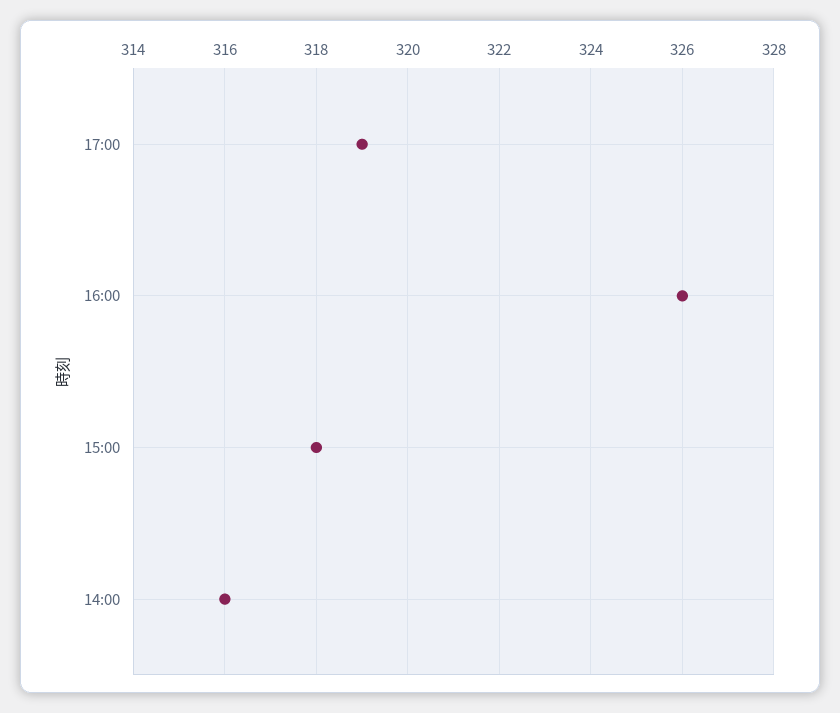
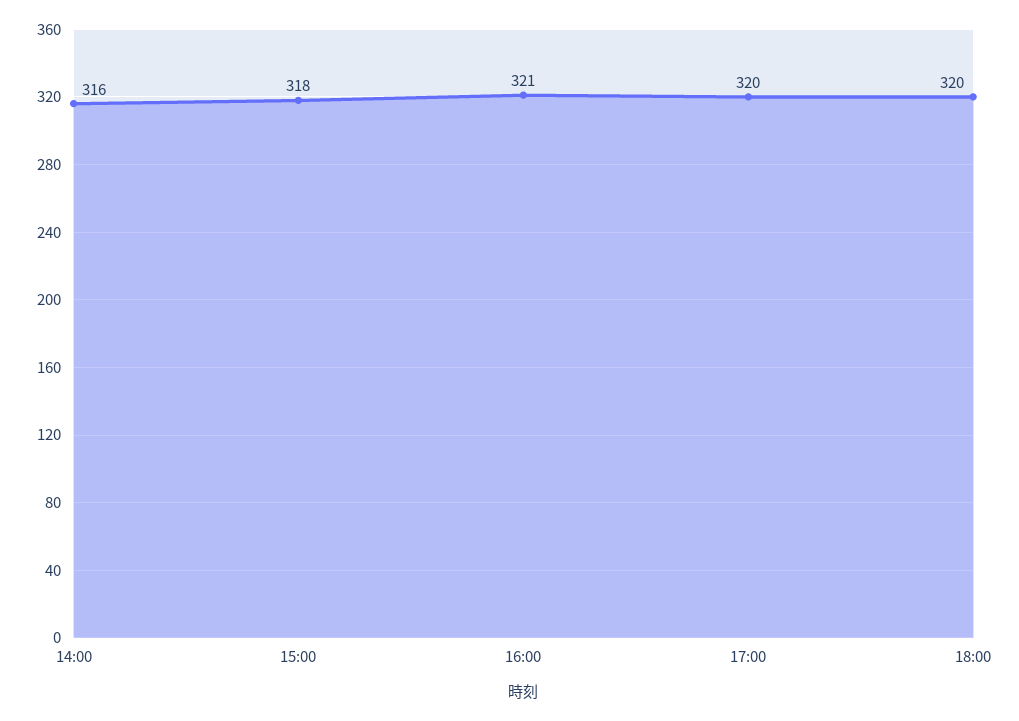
17:00: 319 -> 320
16:00: 326 -> 321
18:00: none -> 320

